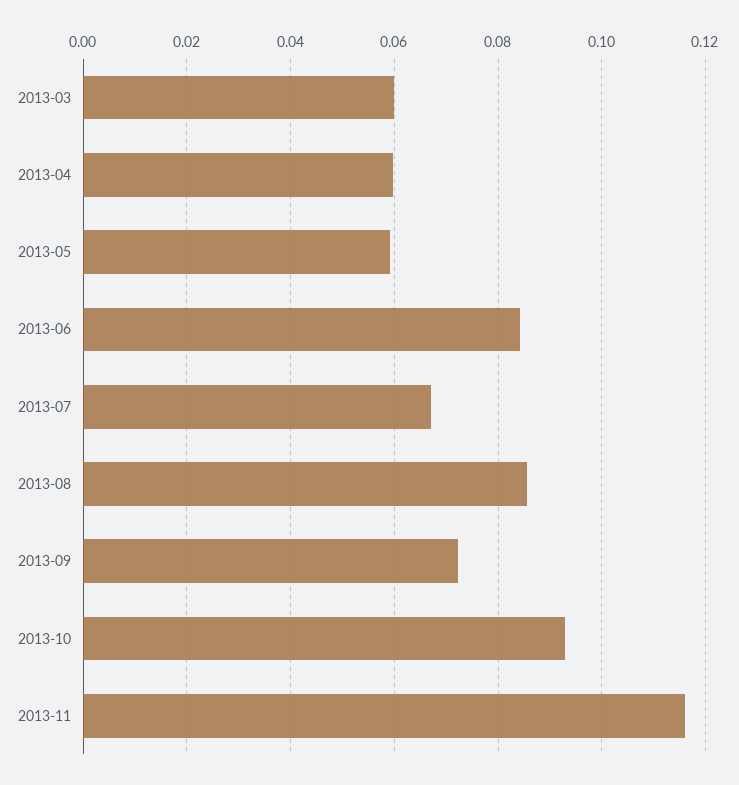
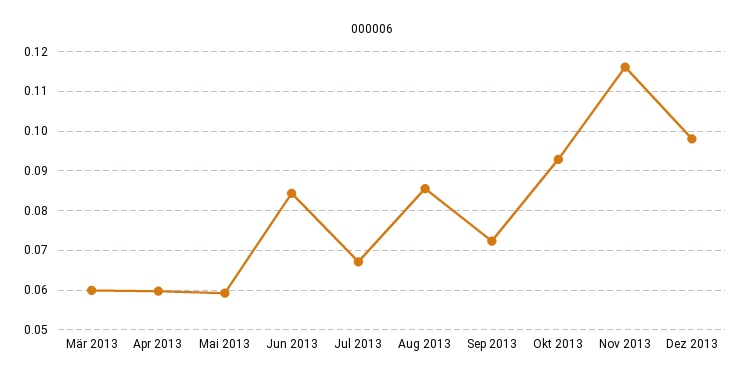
Dez 2013: none -> 0.098

